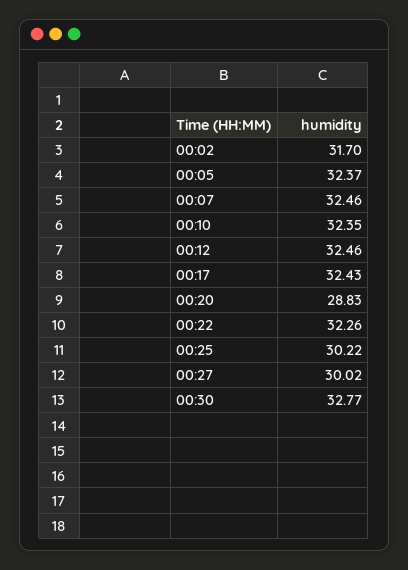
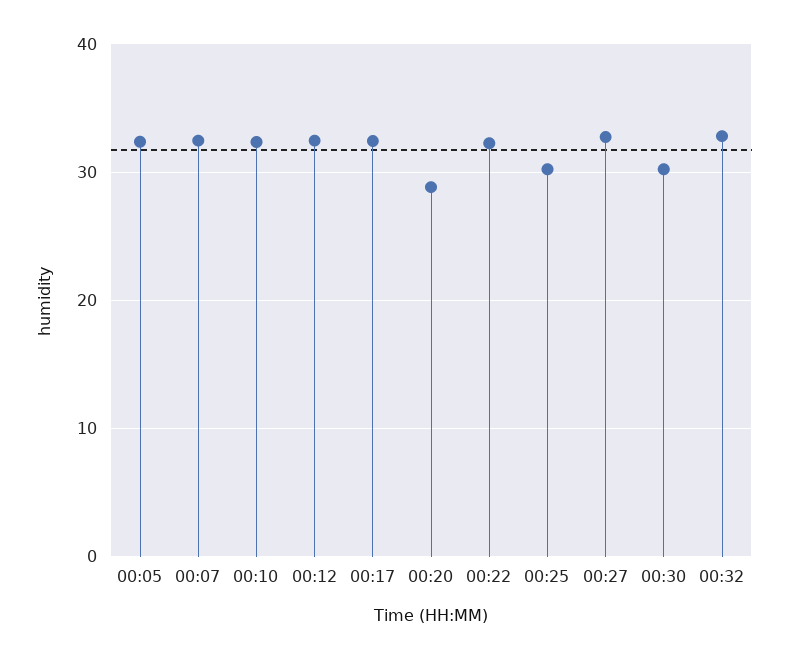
00:02: 31.7 -> none
00:27: 30.02 -> 33
00:30: 32.77 -> 30
00:32: none -> 33

